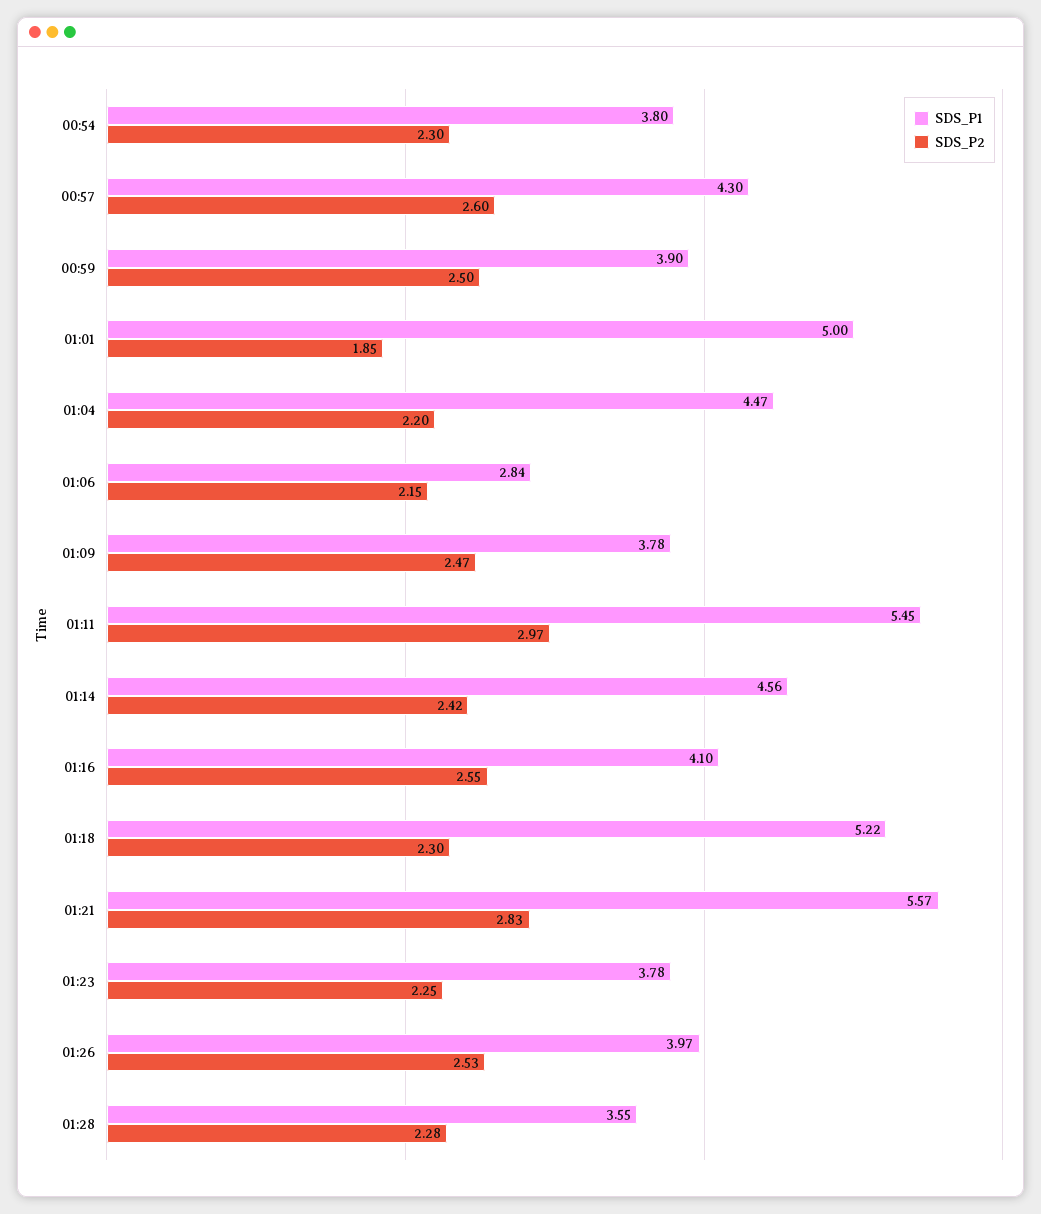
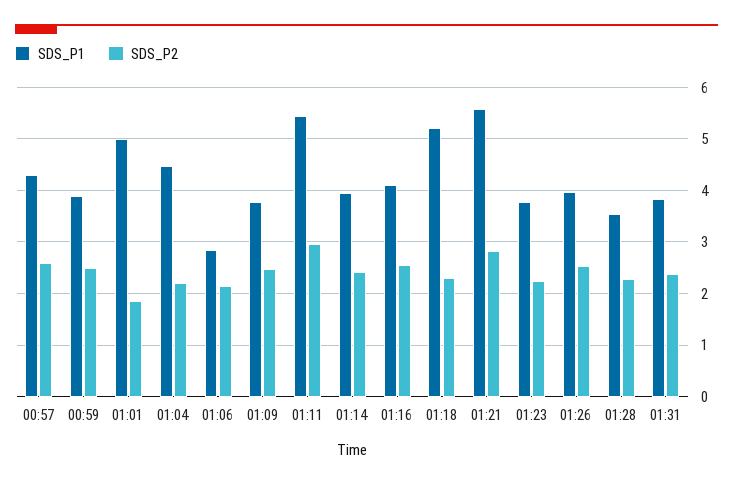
SDS_P1, 00:54: 3.8 -> none
SDS_P2, 00:54: 2.3 -> none
SDS_P1, 01:14: 4.56 -> 4
SDS_P1, 01:31: none -> 3.8
SDS_P2, 01:31: none -> 2.4

